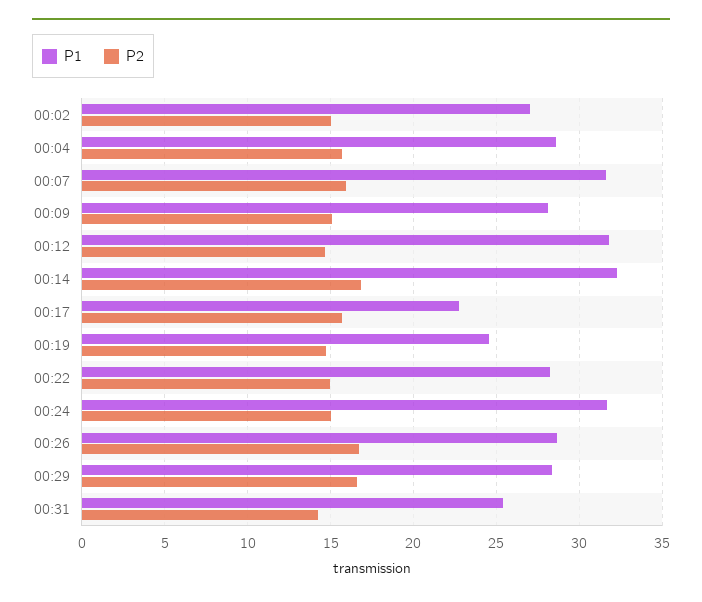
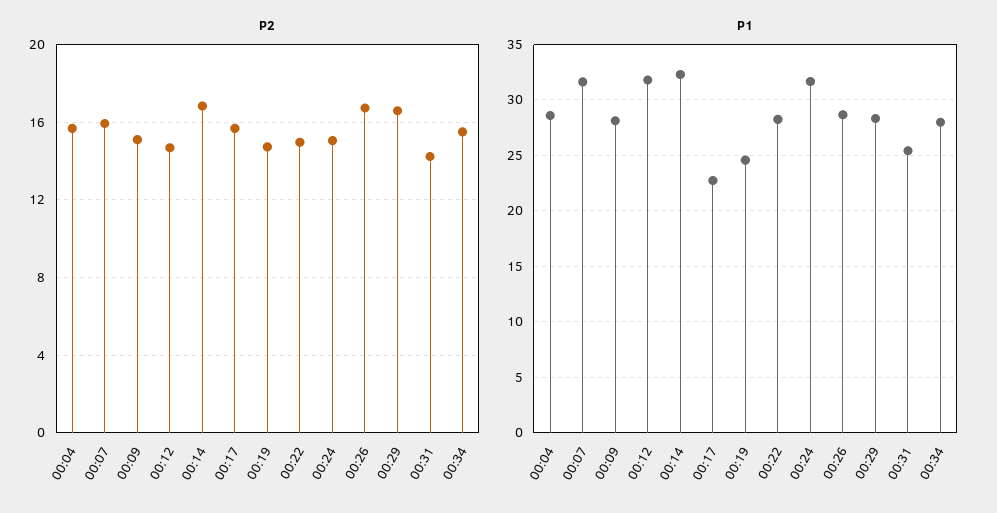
P1, 00:02: 27 -> none
P2, 00:02: 15 -> none
P2, 00:34: none -> 15.5
P1, 00:34: none -> 28

